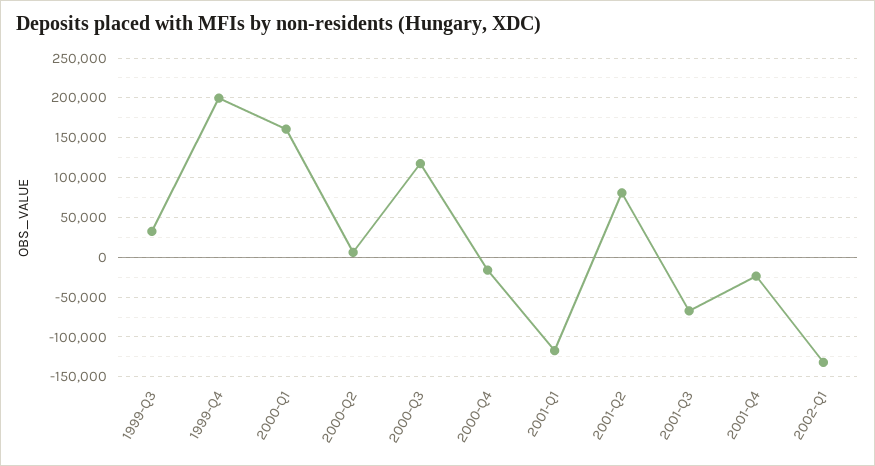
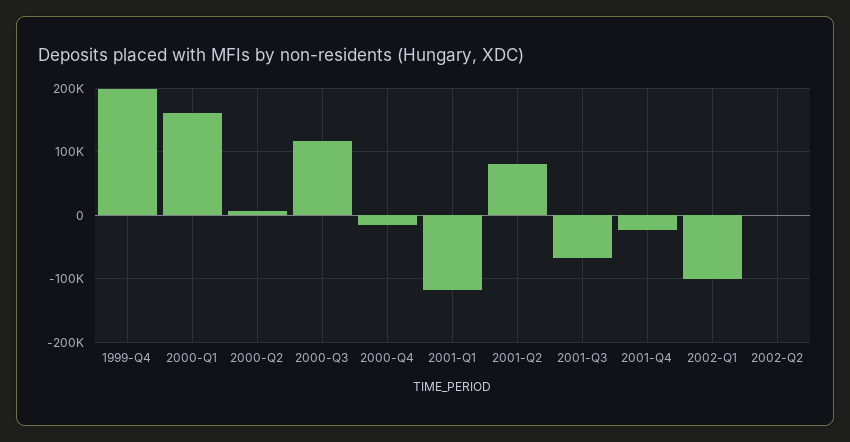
1999-Q3: 30000 -> none
2002-Q1: -130000 -> -100000
2002-Q2: none -> 0

